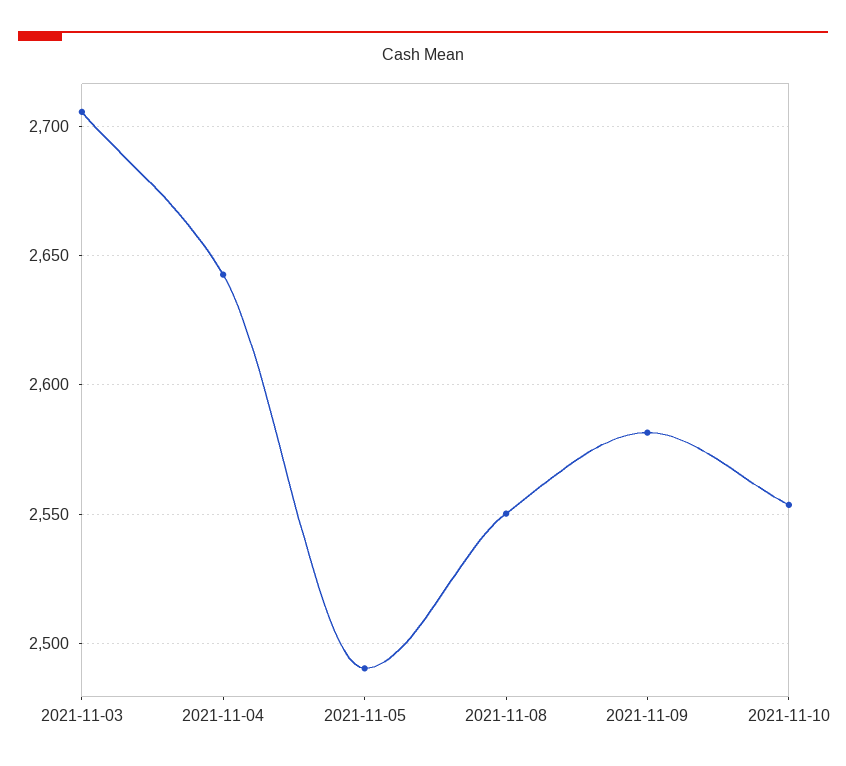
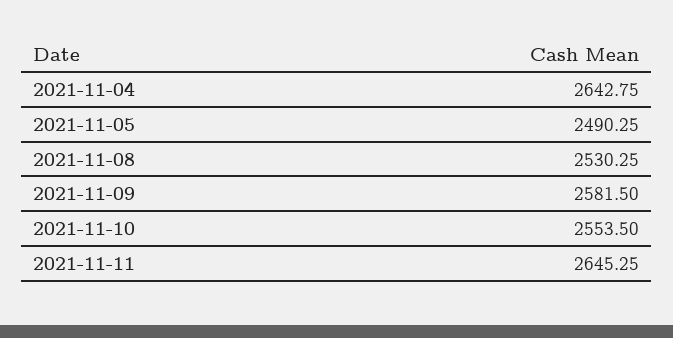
2021-11-03: 2705 -> none
2021-11-08: 2550 -> 2530.25
2021-11-11: none -> 2645.25

